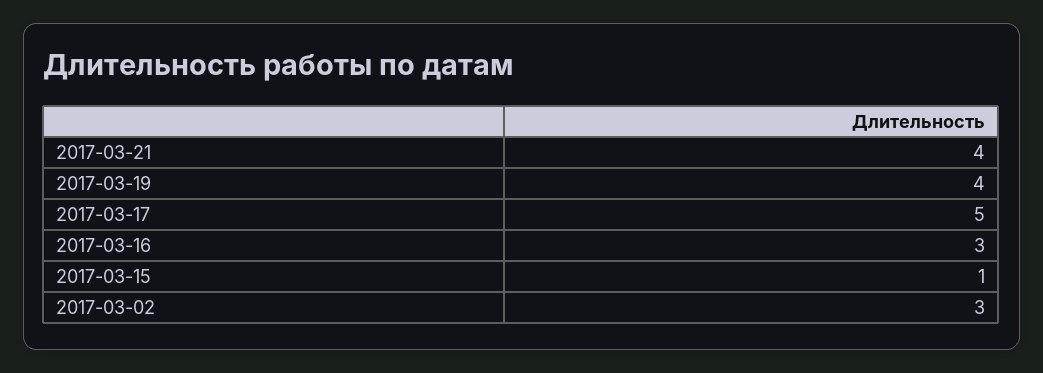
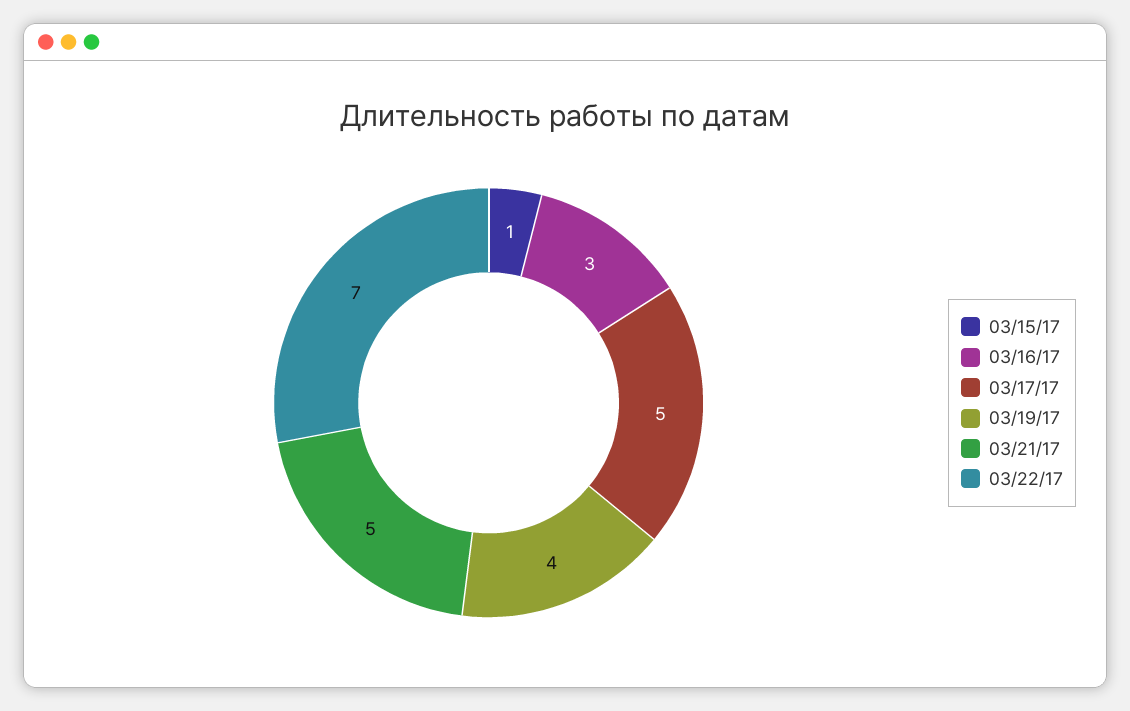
2017-03-21: 4 -> 5
2017-03-02: 3 -> none
03/22/17: none -> 7

